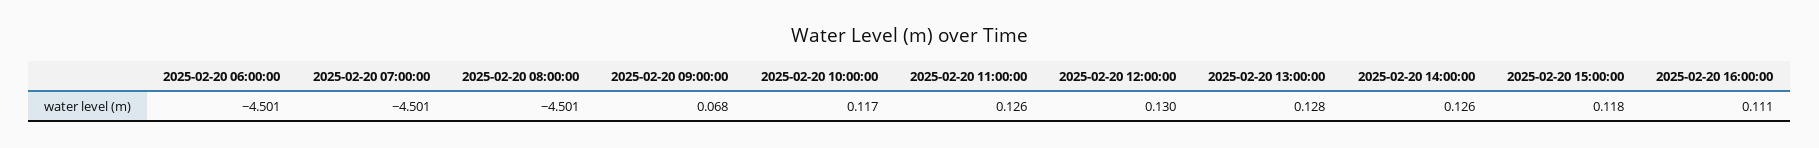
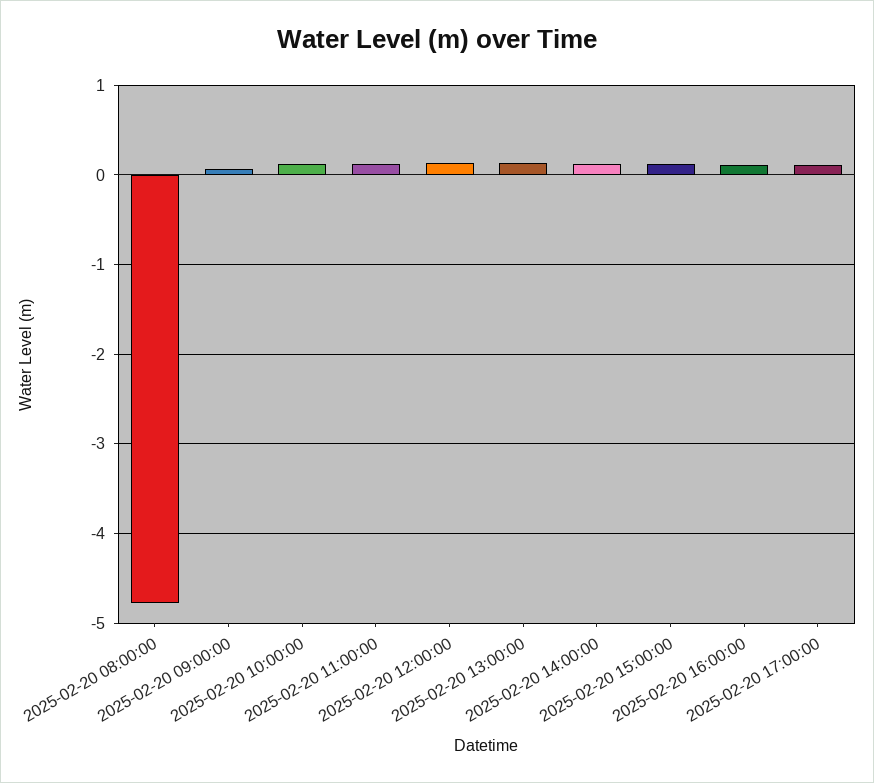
2025-02-20 06:00:00: -4.501 -> none
2025-02-20 07:00:00: -4.501 -> none
2025-02-20 08:00:00: -4.501 -> -4.8
2025-02-20 17:00:00: none -> 0.1

